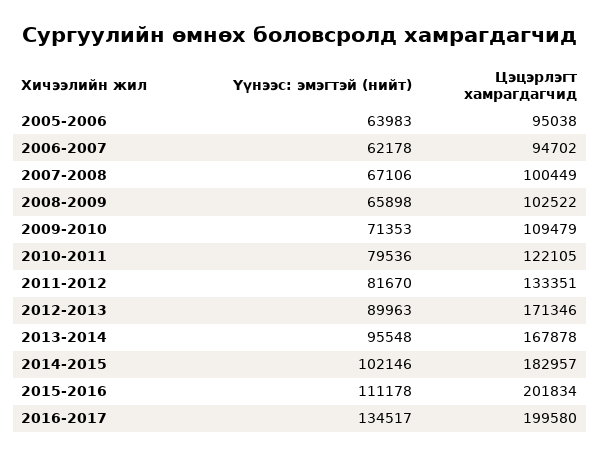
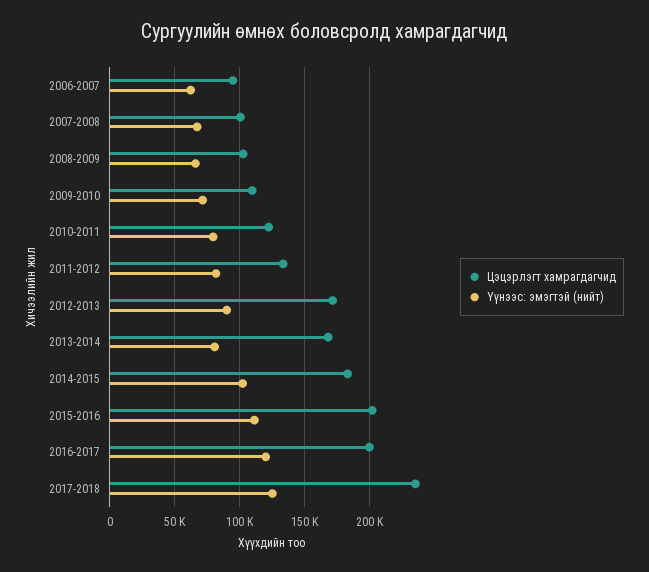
Үүнээс: эмэгтэй (нийт), 2005-2006: 63983 -> none
Цэцэрлэгт хамрагдагчид, 2005-2006: 95038 -> none
Үүнээс: эмэгтэй (нийт), 2013-2014: 95548 -> 80000
Үүнээс: эмэгтэй (нийт), 2016-2017: 134517 -> 120000
Цэцэрлэгт хамрагдагчид, 2017-2018: none -> 235000
Үүнээс: эмэгтэй (нийт), 2017-2018: none -> 125000

